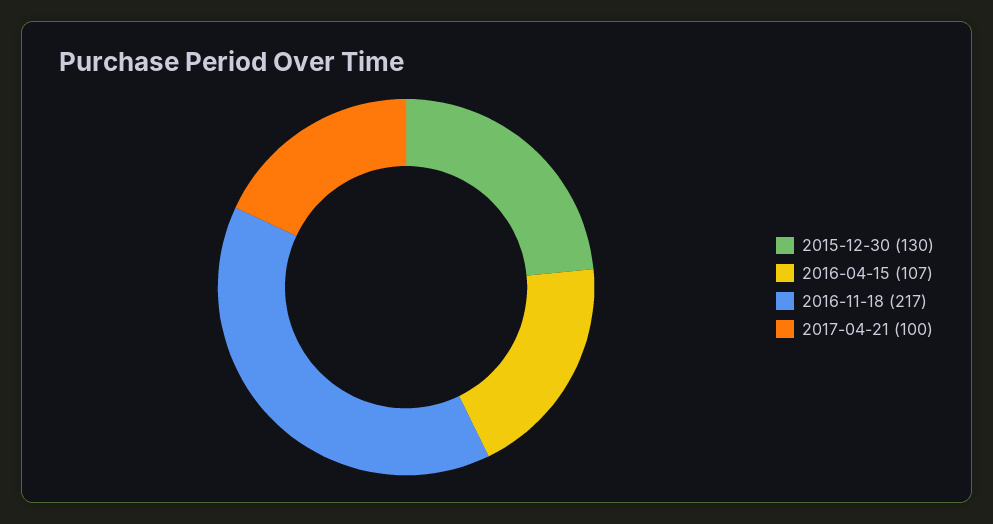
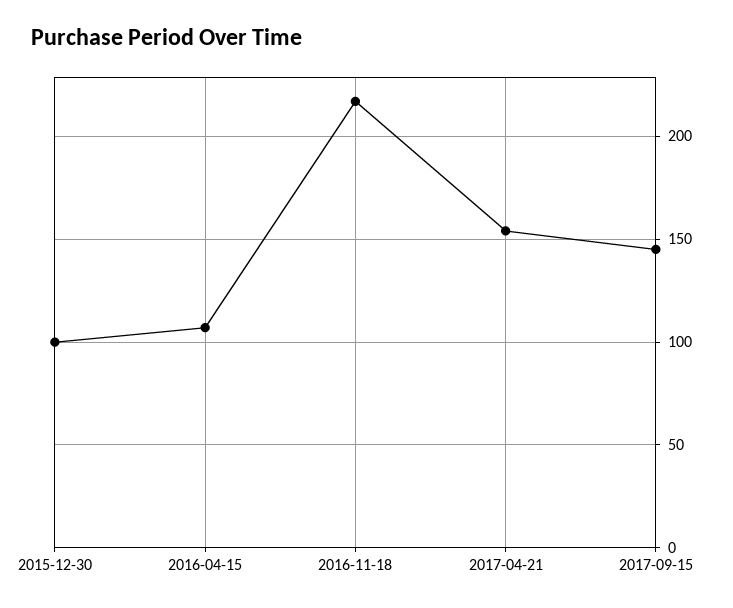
2015-12-30: 130 -> 100
2017-04-21: 100 -> 155
2017-09-15: none -> 145

